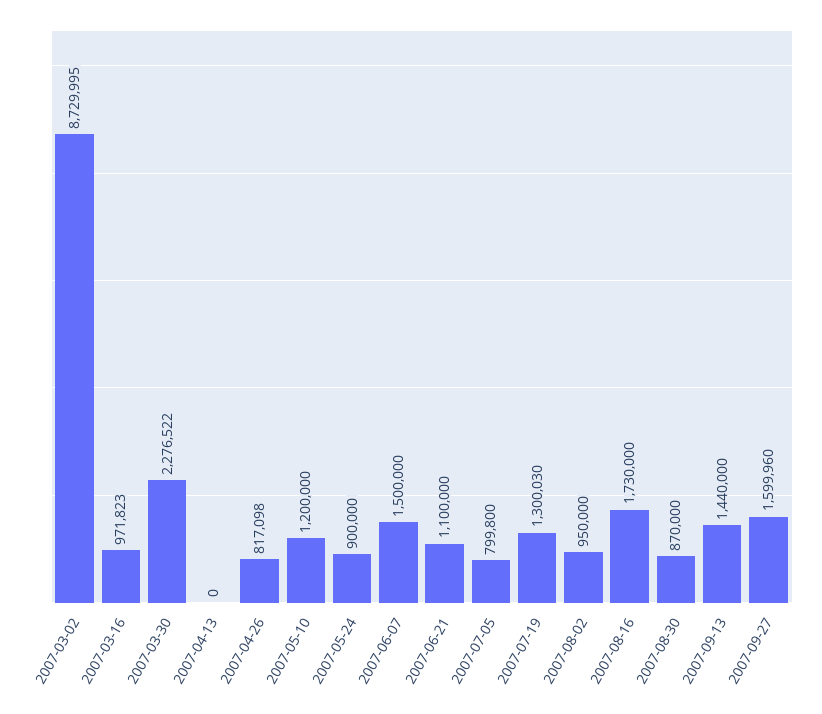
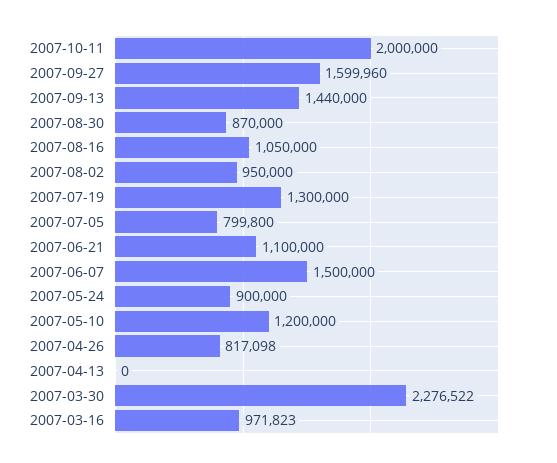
2007-03-02: 8729995 -> none
2007-07-19: 1300030 -> 1300000
2007-08-16: 1730000 -> 1050000
2007-10-11: none -> 2000000

